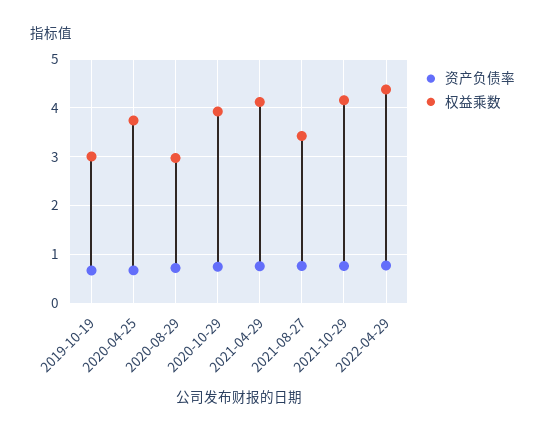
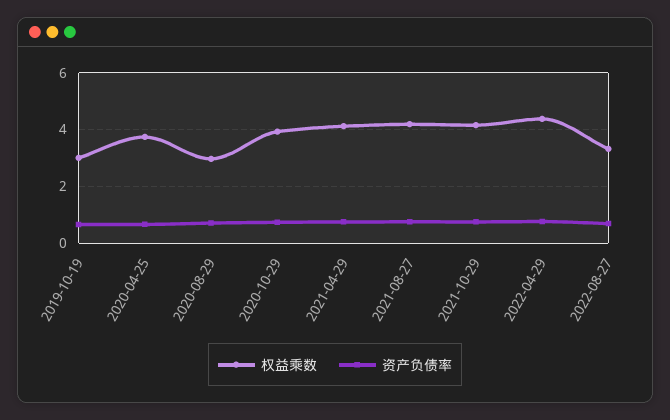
权益乘数, 2021-08-27: 3.4 -> 4.25
权益乘数, 2022-08-27: none -> 3.25
资产负债率, 2022-08-27: none -> 0.75

